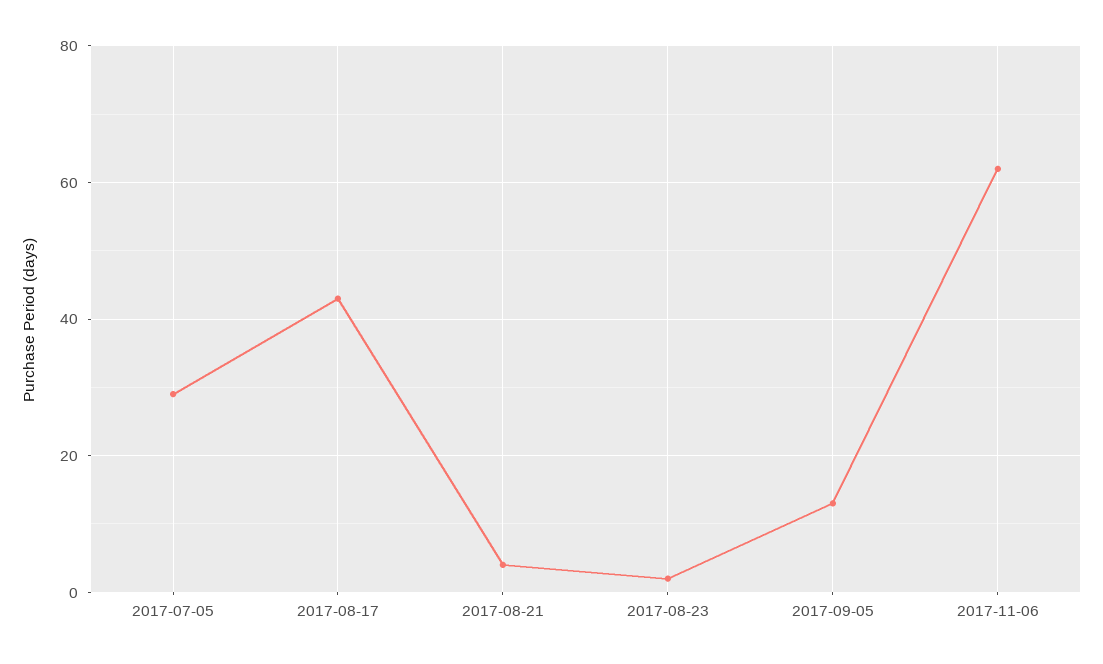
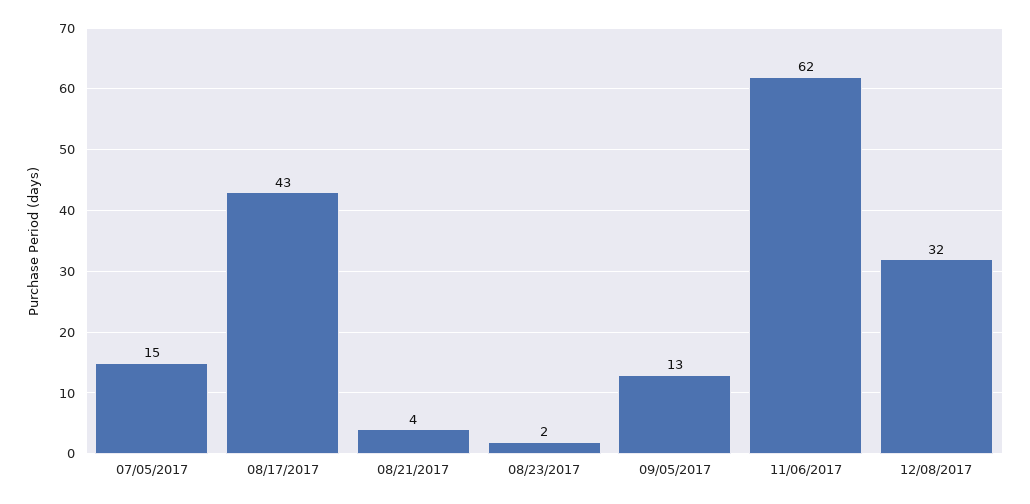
2017-07-05: 30 -> 15
12/08/2017: none -> 32

